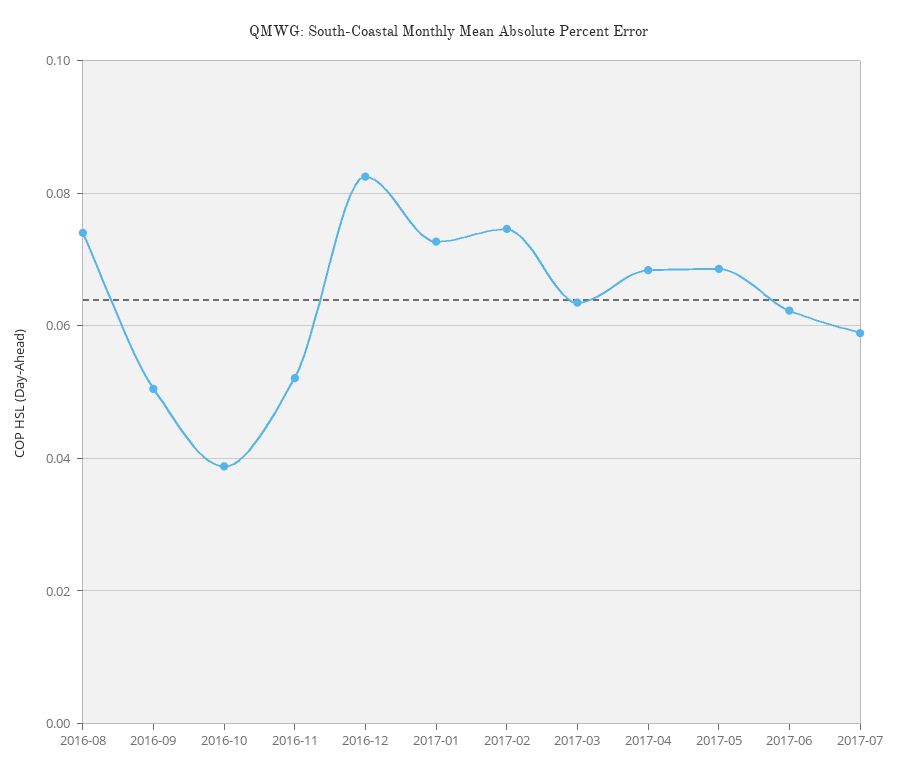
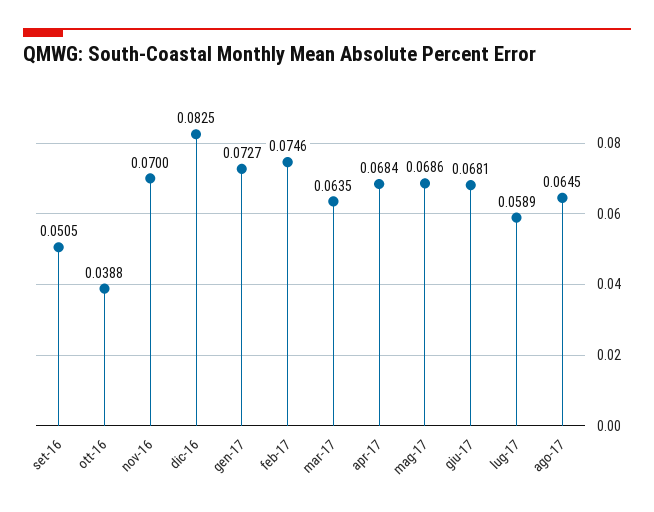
2016-08: 0.074 -> none
2016-11: 0.052 -> 0.07
2017-06: 0.062 -> 0.0681
ago-17: none -> 0.0645

